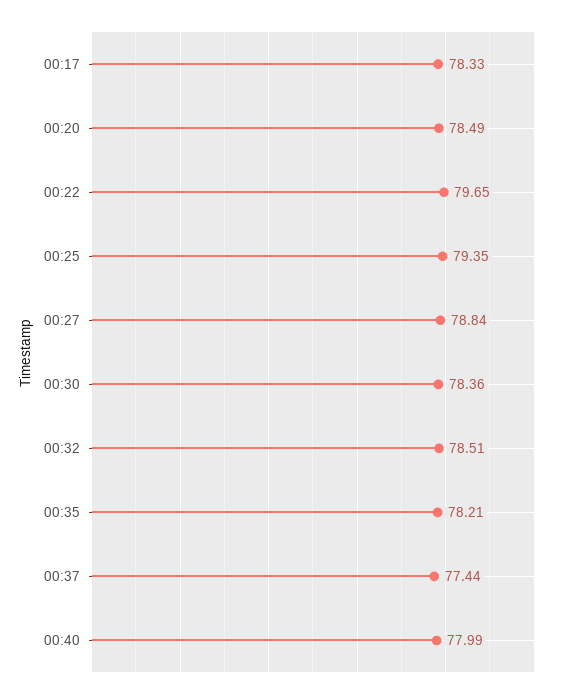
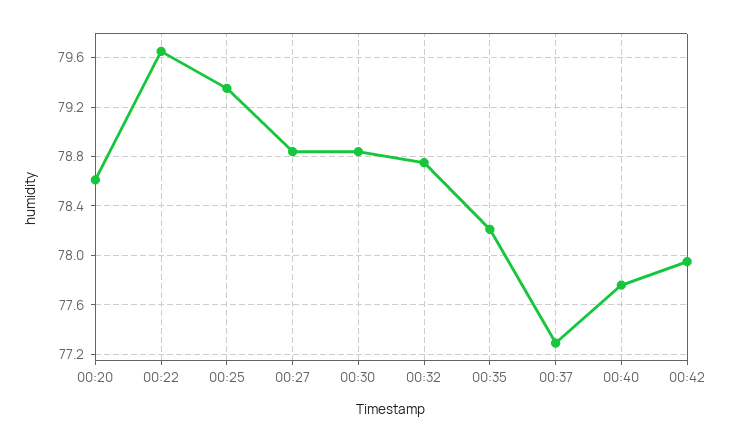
00:17: 78.33 -> none
00:20: 78.49 -> 78.6
00:30: 78.36 -> 78.85
00:32: 78.51 -> 78.75
00:37: 77.44 -> 77.3
00:40: 77.99 -> 77.75
00:42: none -> 77.95

